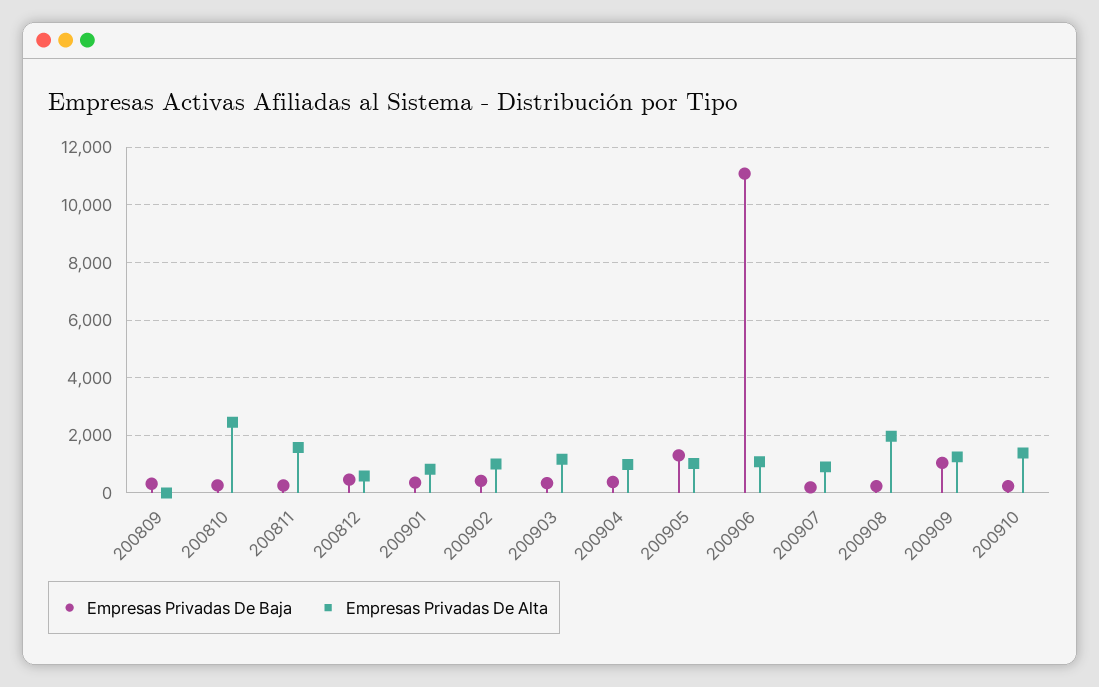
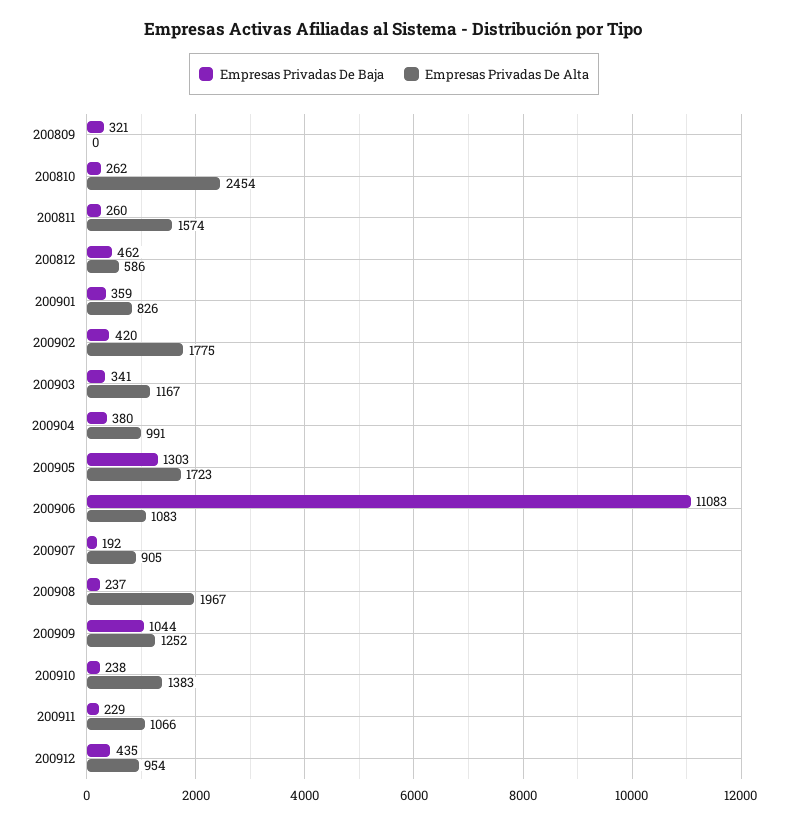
Empresas Privadas De Alta, 200902: 1000 -> 1775
Empresas Privadas De Alta, 200905: 1000 -> 1723
Empresas Privadas De Baja, 200911: none -> 229
Empresas Privadas De Alta, 200911: none -> 1066
Empresas Privadas De Baja, 200912: none -> 435
Empresas Privadas De Alta, 200912: none -> 954

